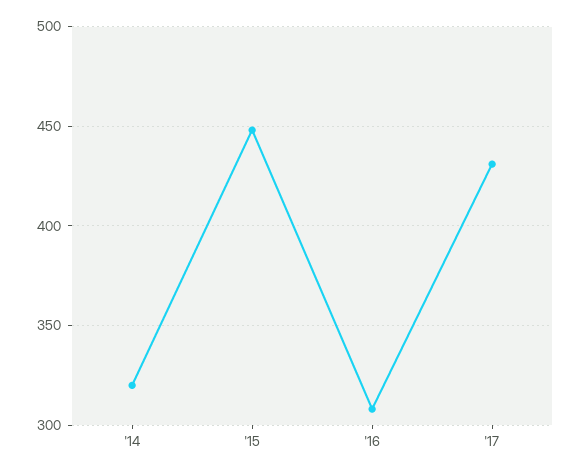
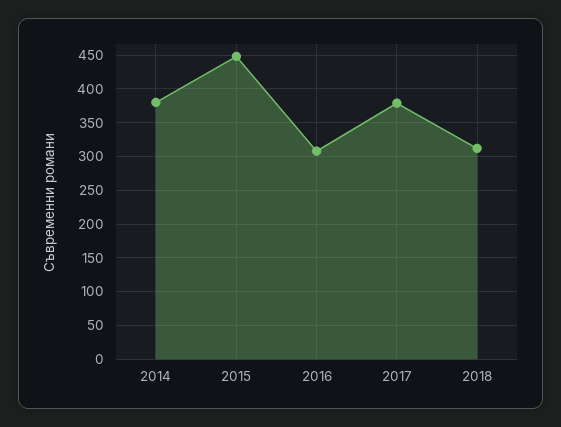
'14: 320 -> 380
'17: 430 -> 380
2018: none -> 310

